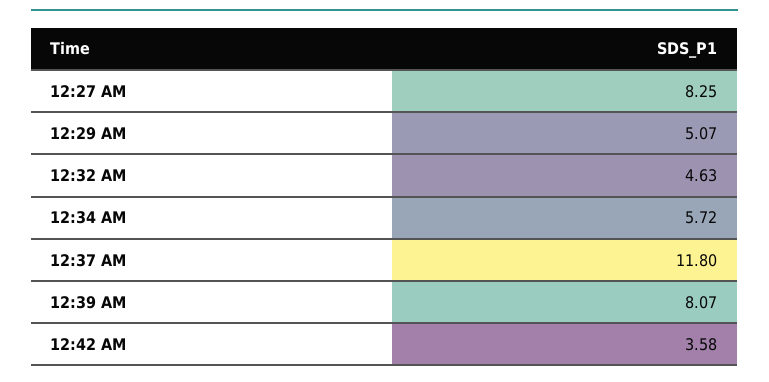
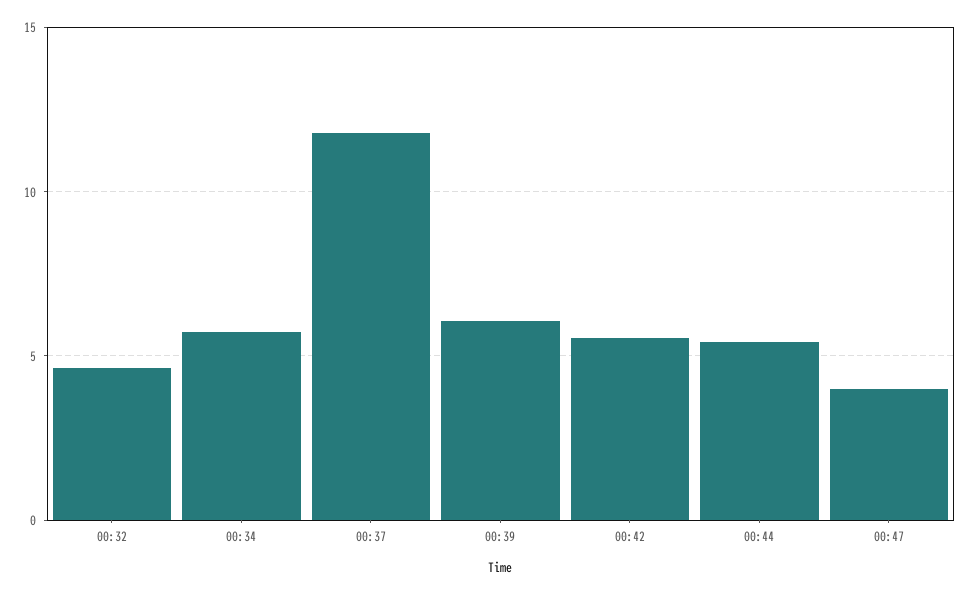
12:27 AM: 8.25 -> none
12:29 AM: 5.07 -> none
12:39 AM: 8.07 -> 6
12:42 AM: 3.58 -> 5.5
00:44: none -> 5.5
00:47: none -> 4

